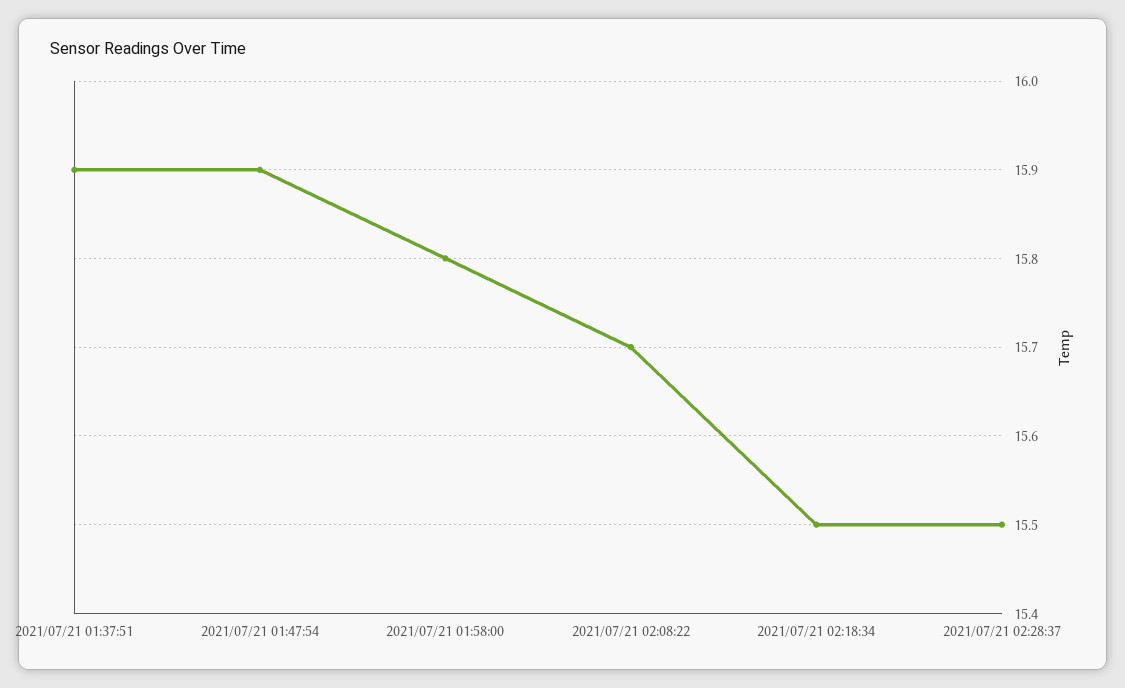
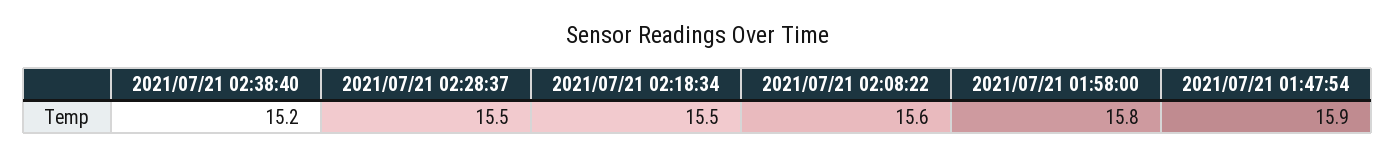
2021/07/21 01:37:51: 15.9 -> none
2021/07/21 02:08:22: 15.7 -> 15.6
2021/07/21 02:38:40: none -> 15.2

